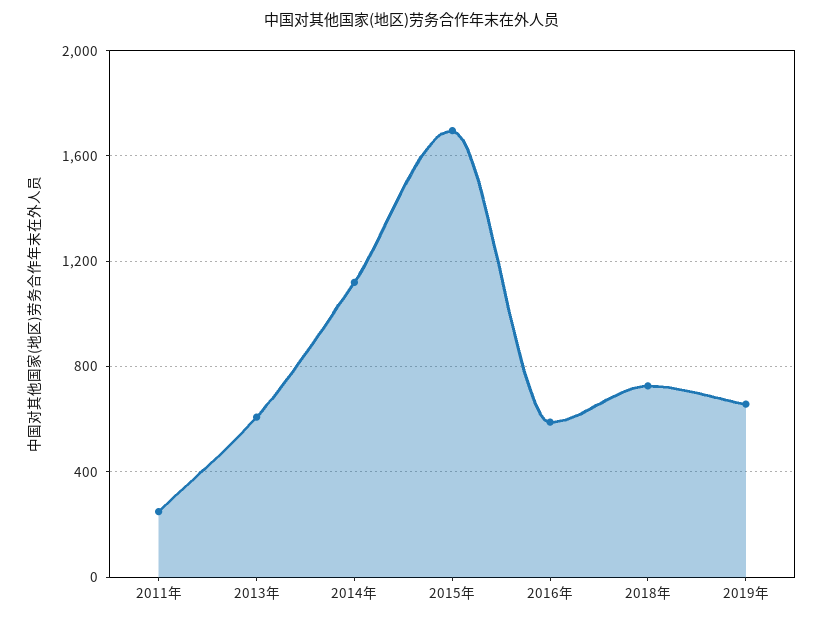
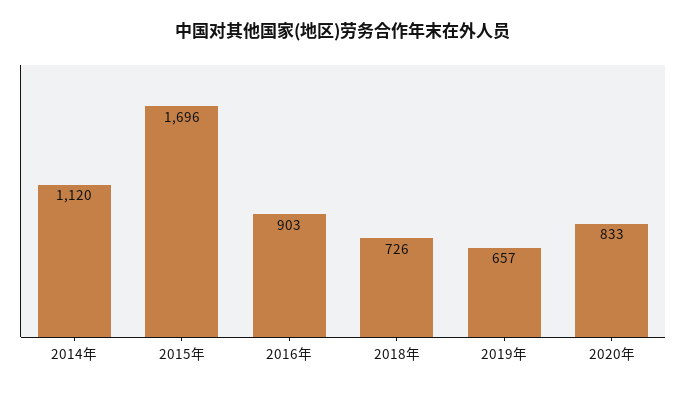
2011年: 250 -> none
2013年: 600 -> none
2016年: 600 -> 903
2020年: none -> 833

